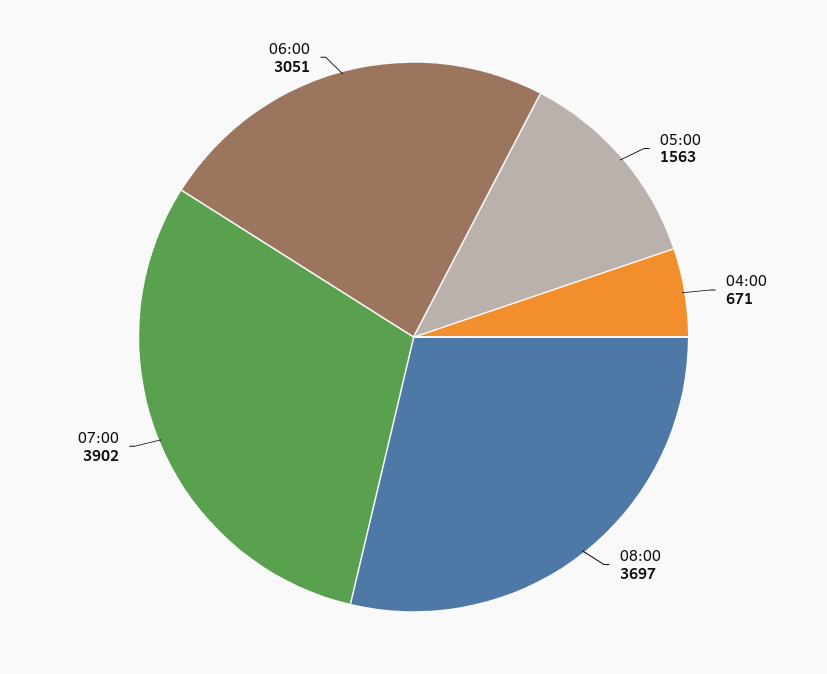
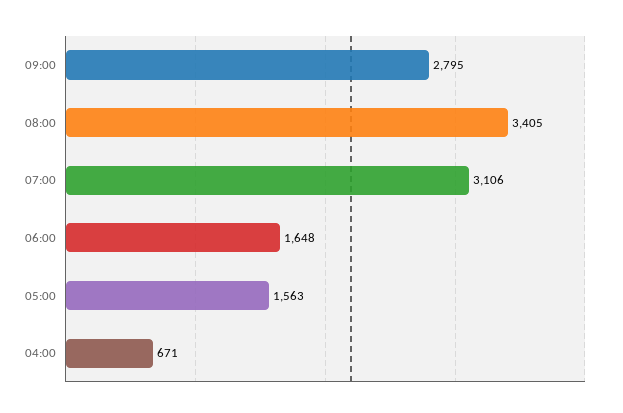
08:00: 3697 -> 3405
07:00: 3902 -> 3106
06:00: 3051 -> 1648
09:00: none -> 2795

